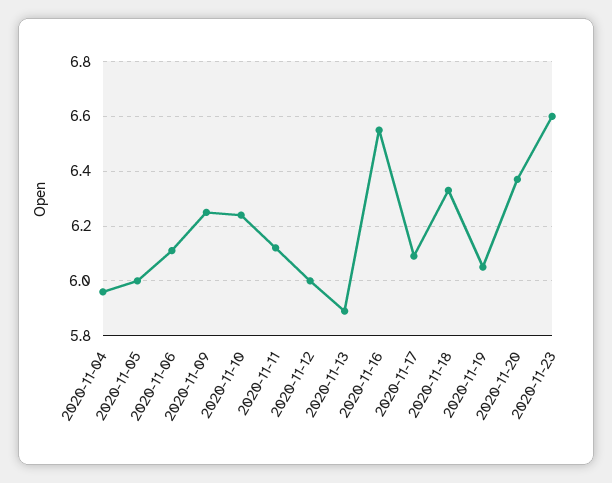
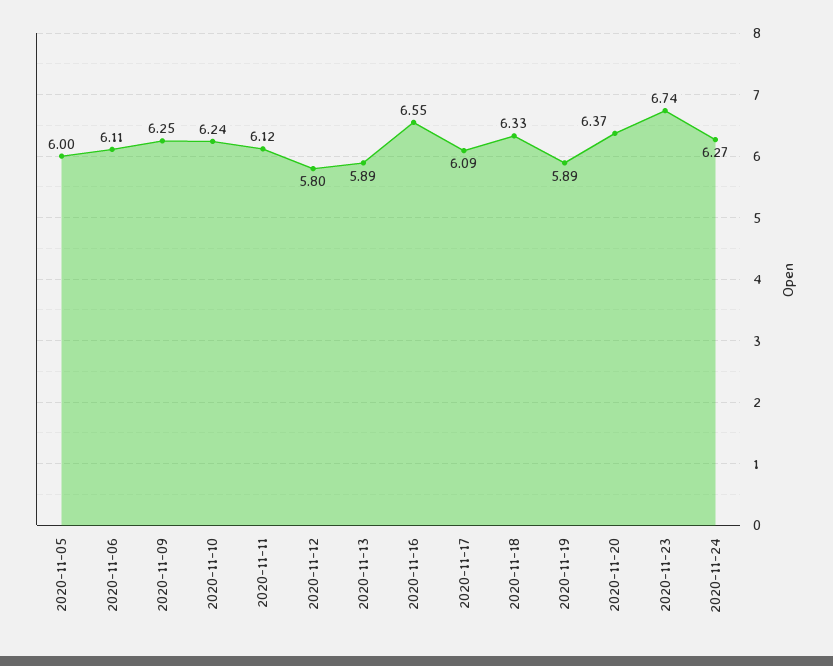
2020-11-04: 5.95 -> none
2020-11-12: 6 -> 5.8
2020-11-19: 6.05 -> 5.89
2020-11-23: 6.6 -> 6.74
2020-11-24: none -> 6.27

